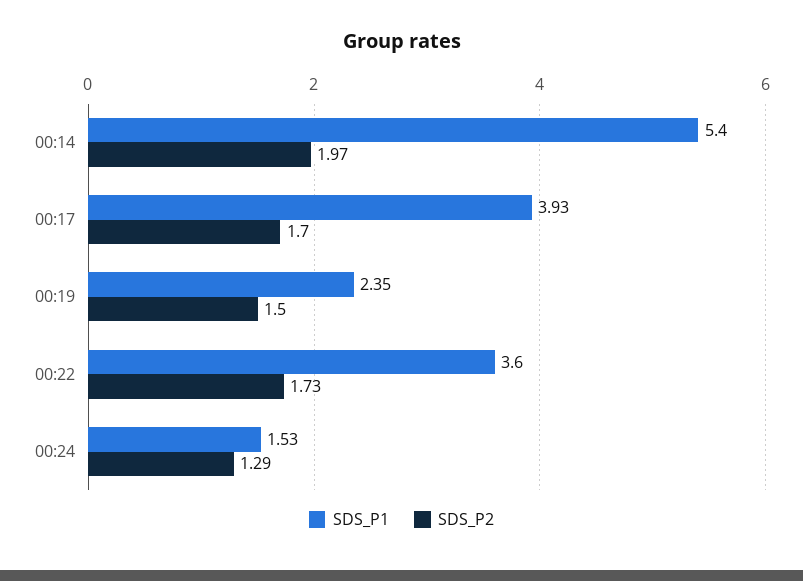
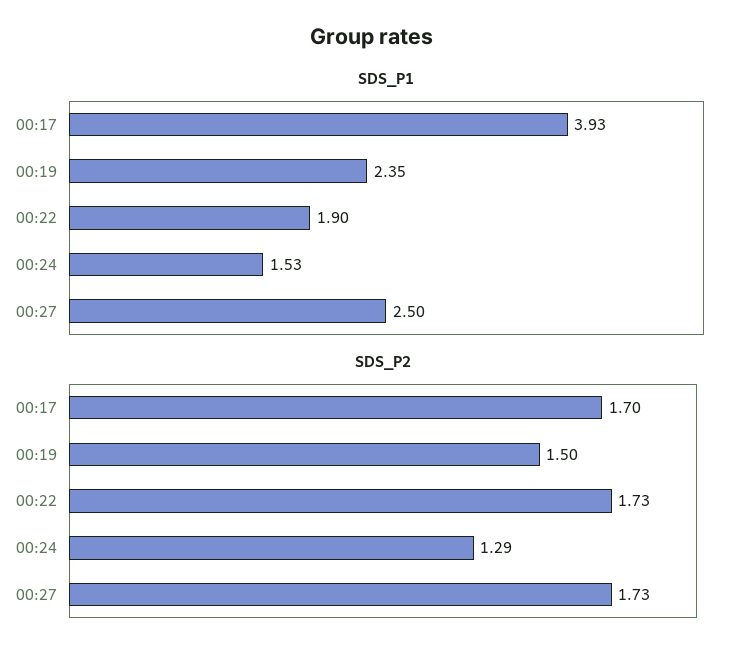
SDS_P1, 00:14: 5.4 -> none
SDS_P2, 00:14: 1.97 -> none
SDS_P1, 00:22: 3.6 -> 1.9
SDS_P1, 00:27: none -> 2.5
SDS_P2, 00:27: none -> 1.73

